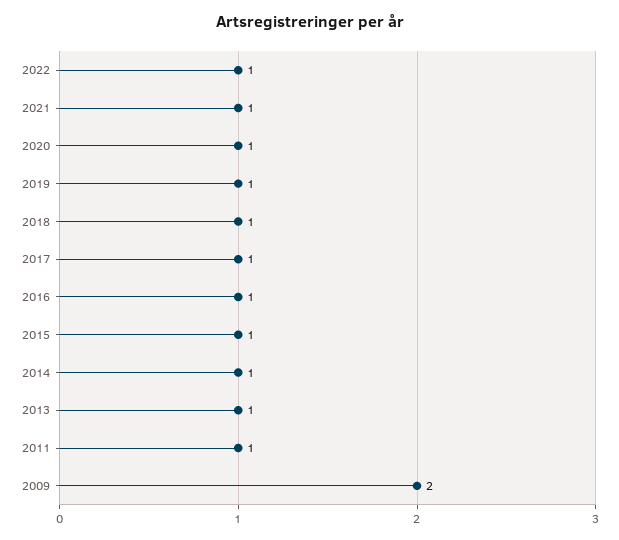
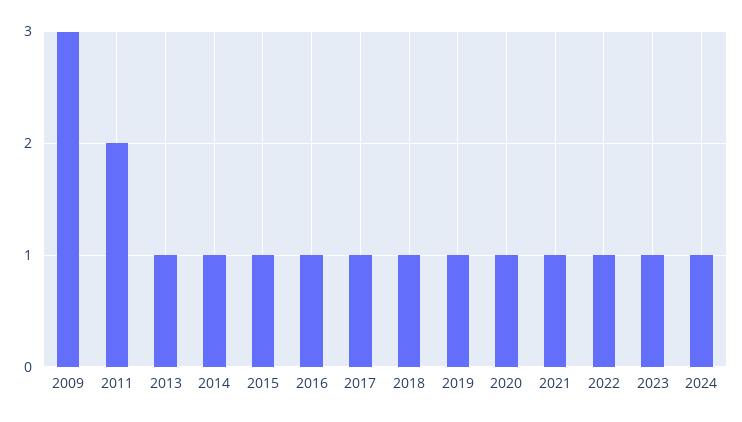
2011: 1 -> 2
2009: 2 -> 3
2023: none -> 1
2024: none -> 1

